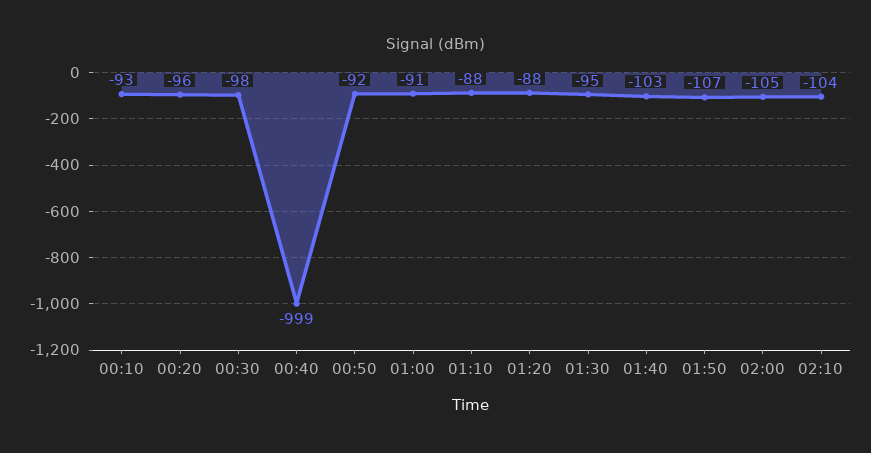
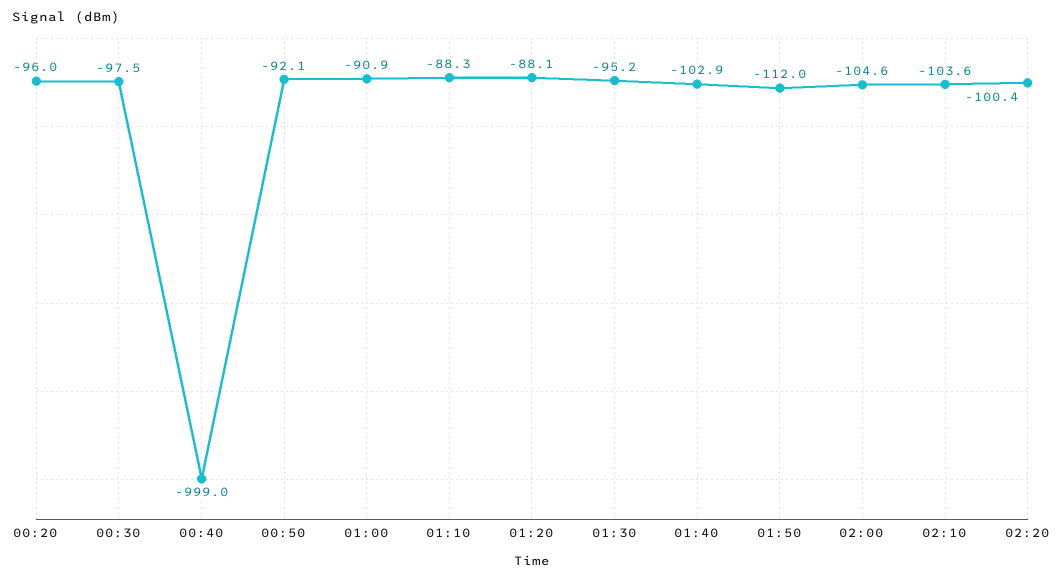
00:10: -93 -> none
01:50: -107 -> -112
02:20: none -> -100.4

